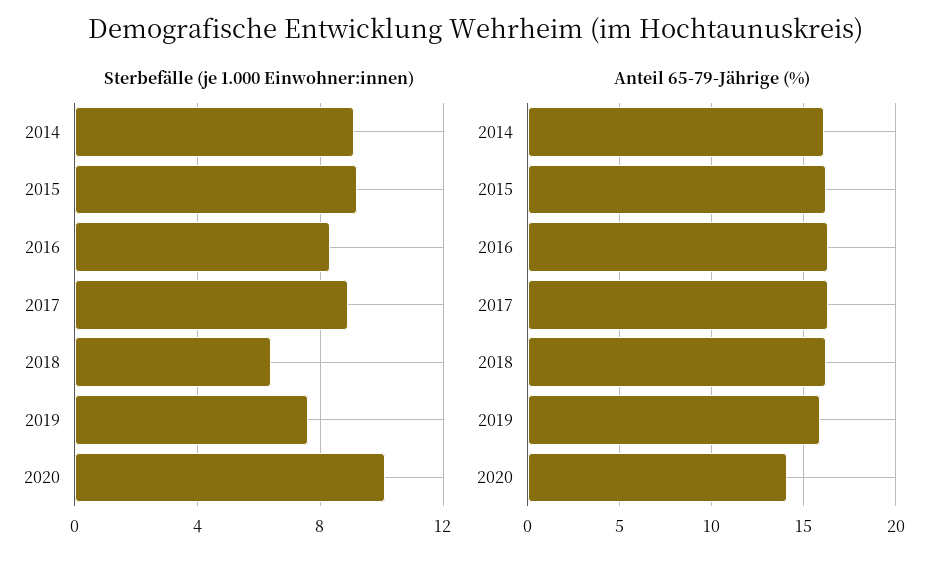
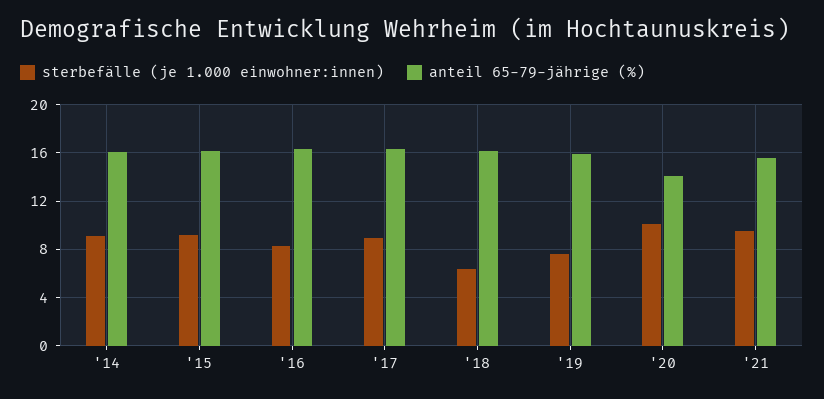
Sterbefälle (je 1.000 Einwohner:innen), '21: none -> 9.5
Anteil 65-79-Jährige (%), '21: none -> 15.5

